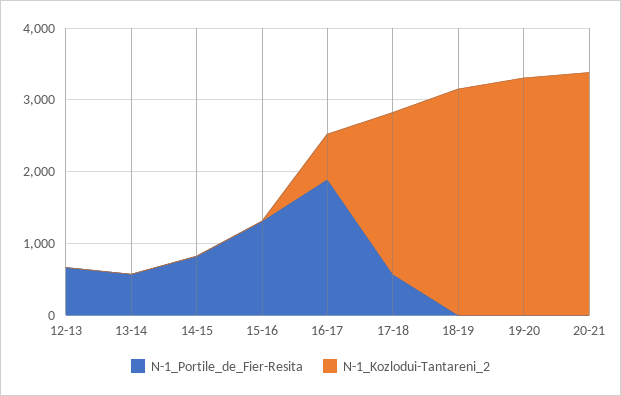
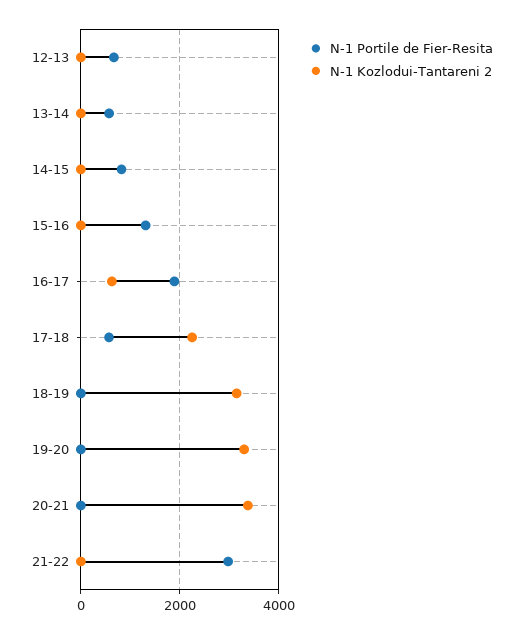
N-1_Portile_de_Fier-Resita, 21-22: none -> 3000
N-1_Kozlodui-Tantareni_2, 21-22: none -> 0

